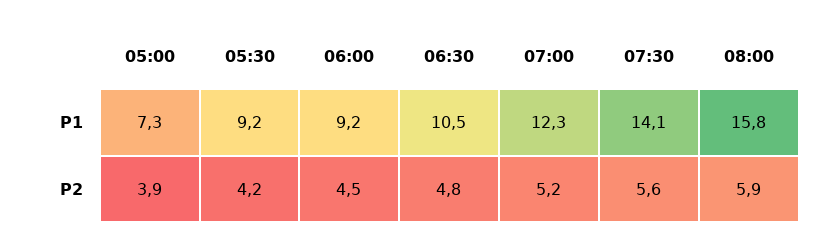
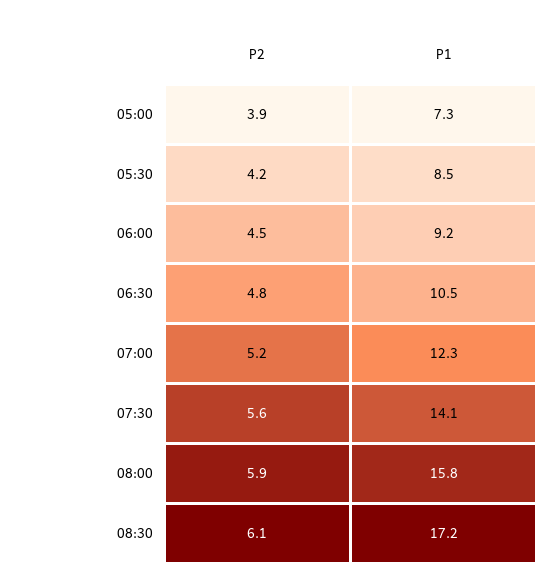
05:30, P1: 9.2 -> 8.5
08:30, P2: none -> 6.1
08:30, P1: none -> 17.2

